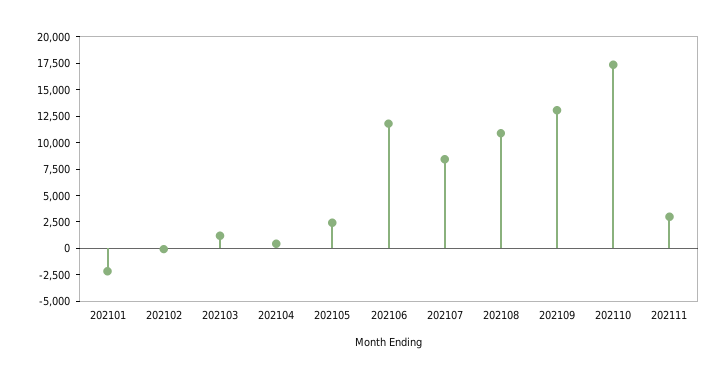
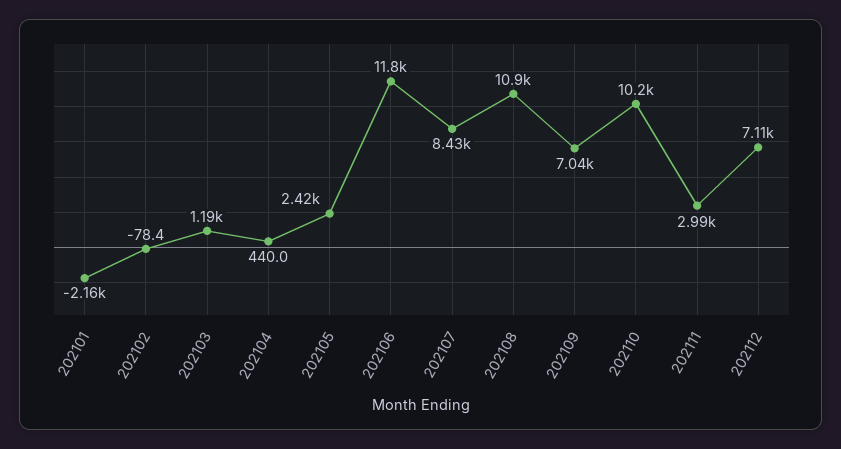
202109: 12500 -> 7040
202110: 17500 -> 10200
202112: none -> 7110

